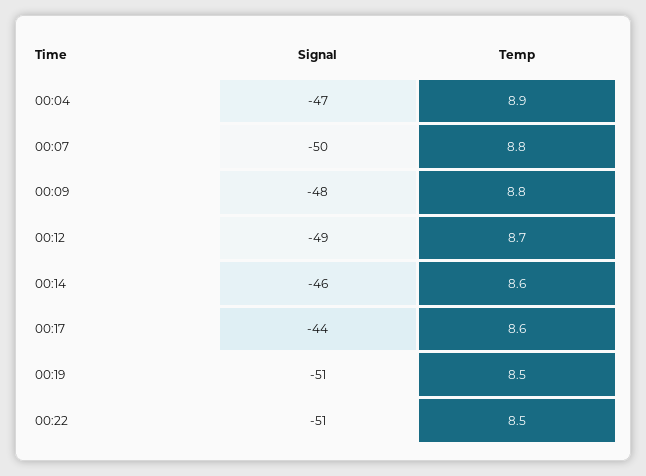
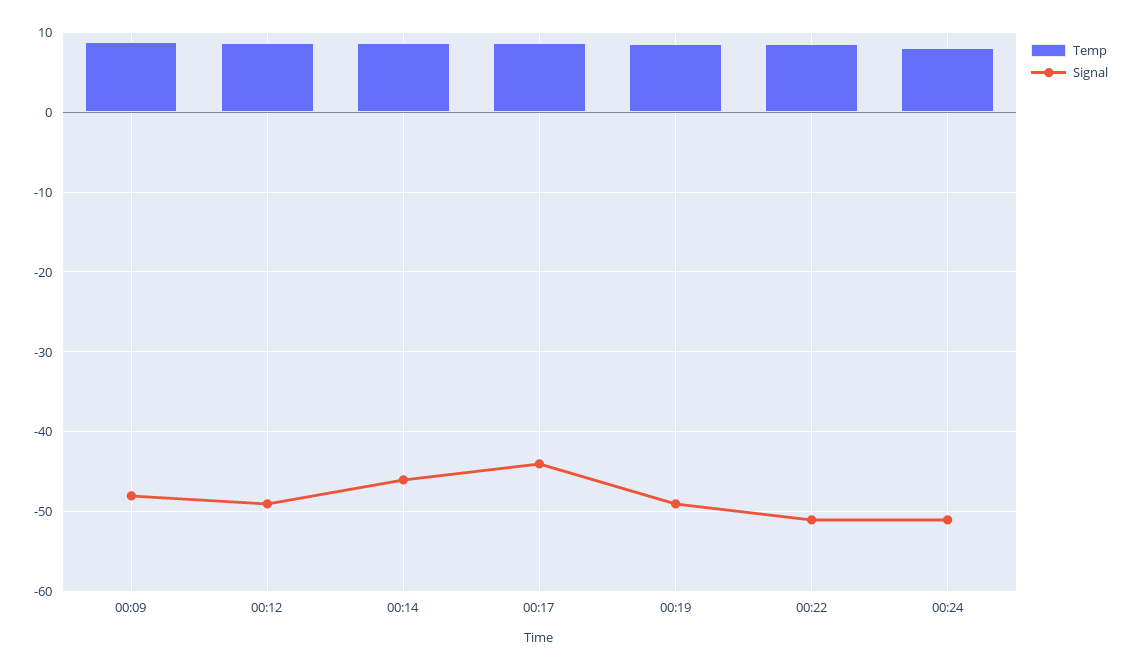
Signal, 00:04: -47 -> none
Temp, 00:04: 8.9 -> none
Signal, 00:07: -50 -> none
Temp, 00:07: 8.8 -> none
Signal, 00:19: -51 -> -49
Temp, 00:24: none -> 8
Signal, 00:24: none -> -51

